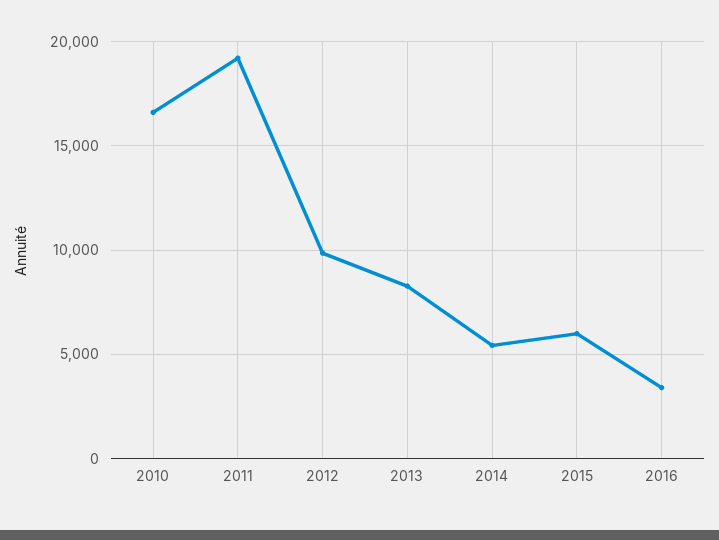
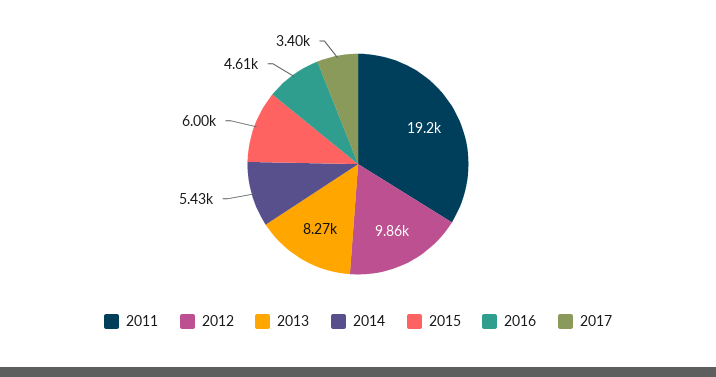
2010: 16500 -> none
2016: 3500 -> 4610
2017: none -> 3400

